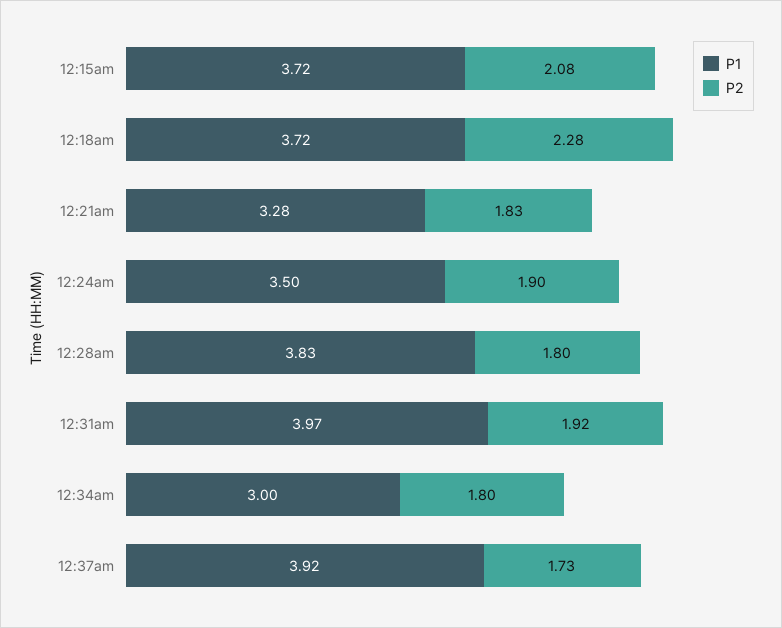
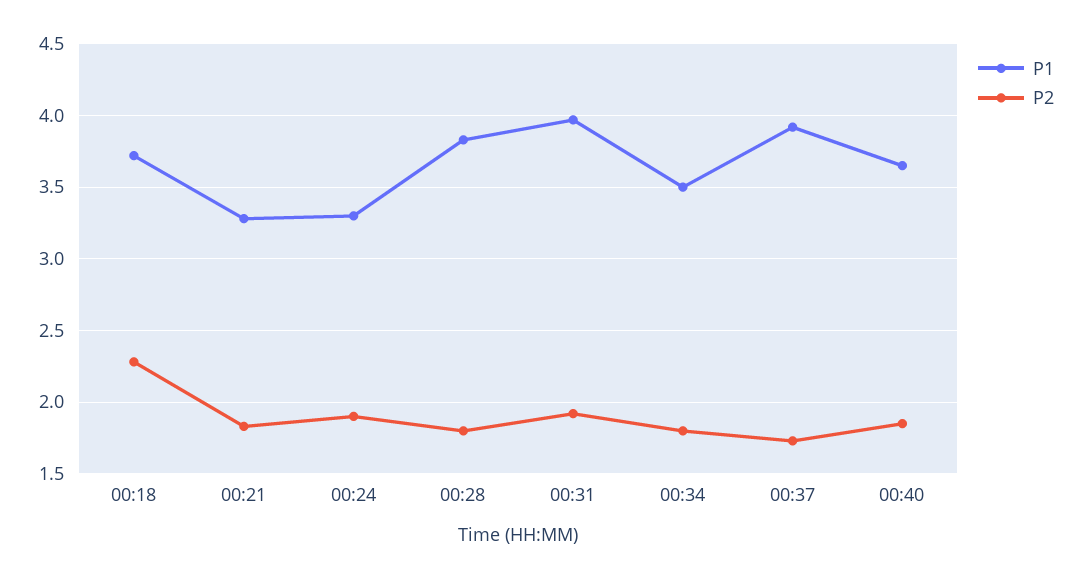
P1, 12:15am: 3.72 -> none
P2, 12:15am: 2.08 -> none
P1, 12:24am: 3.5 -> 3.3
P1, 12:34am: 3 -> 3.5
P1, 00:40: none -> 3.65
P2, 00:40: none -> 1.85

